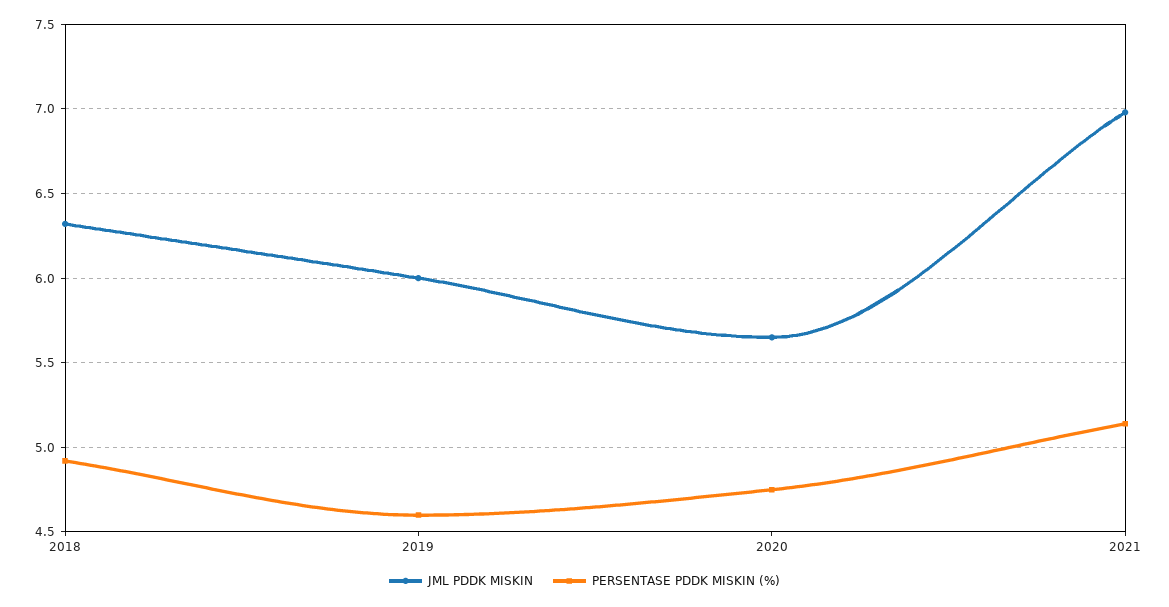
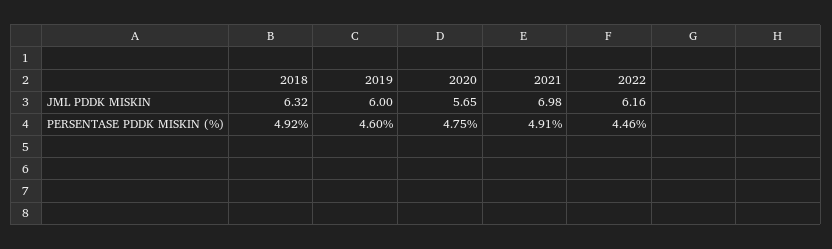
PERSENTASE PDDK MISKIN (%), 2021: 5.15 -> 4.91
JML PDDK MISKIN, 2022: none -> 6.16
PERSENTASE PDDK MISKIN (%), 2022: none -> 4.46

